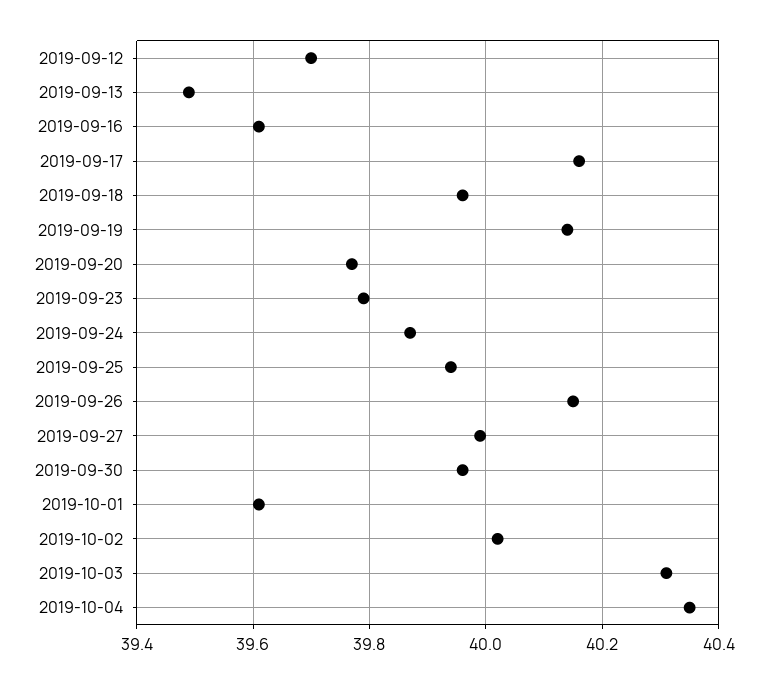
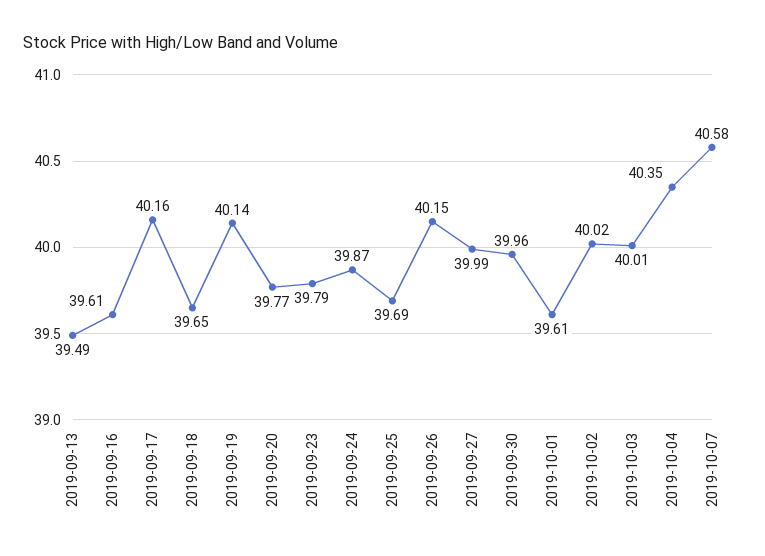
2019-09-12: 39.7 -> none
2019-09-18: 39.95 -> 39.65
2019-09-25: 39.95 -> 39.69
2019-10-03: 40.3 -> 40.01
2019-10-07: none -> 40.58

